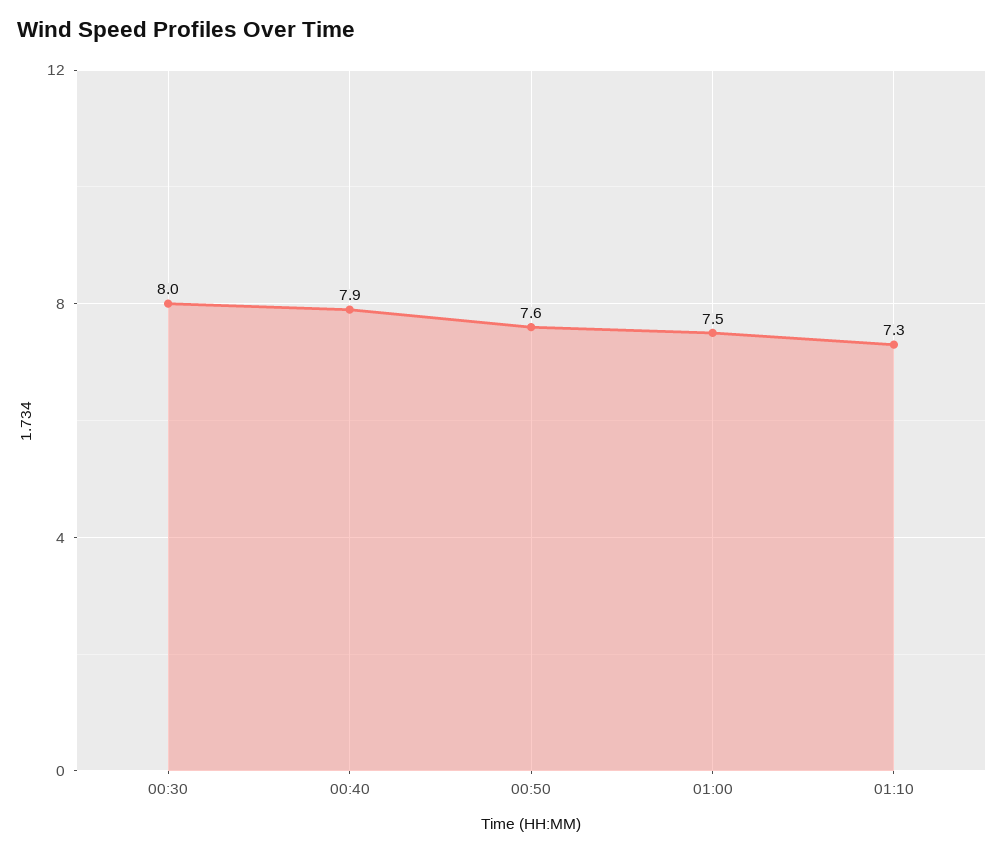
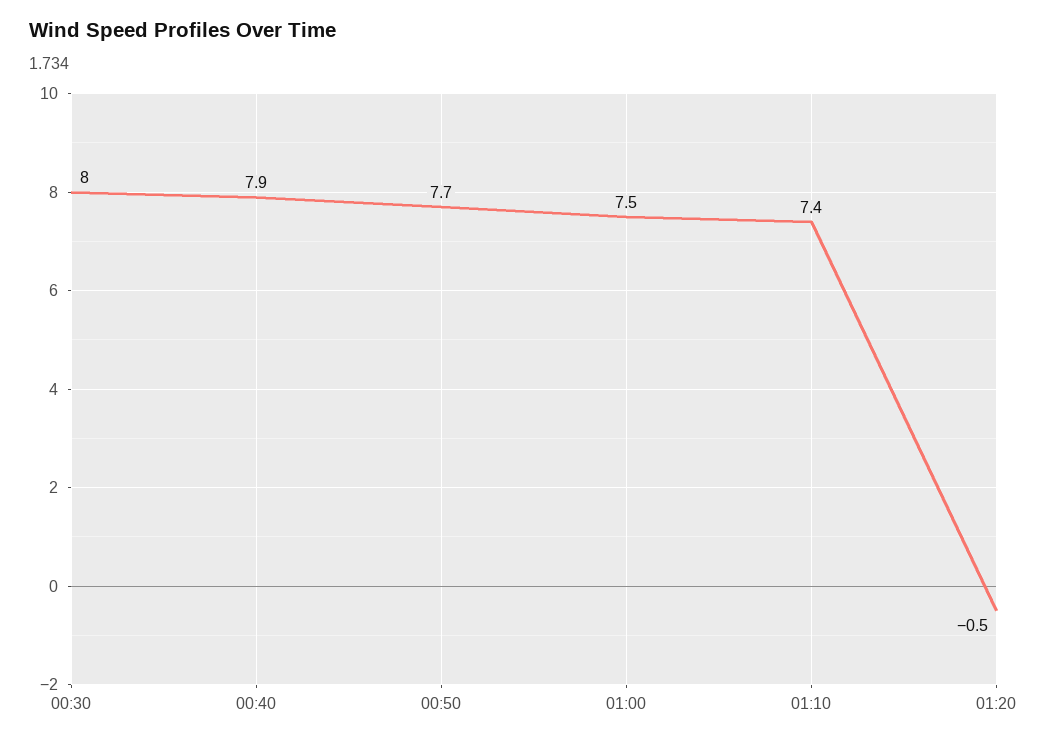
00:50: 7.6 -> 7.7
01:10: 7.3 -> 7.4
01:20: none -> -0.5

